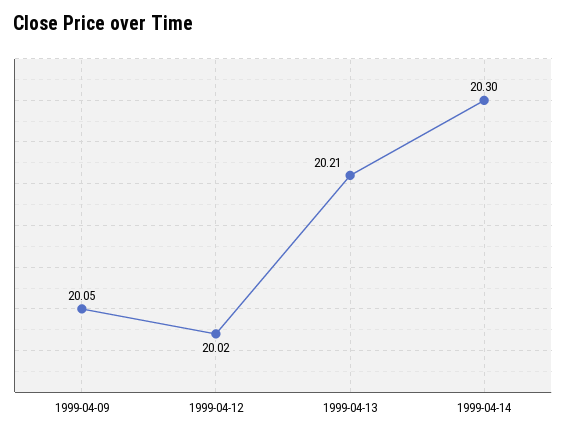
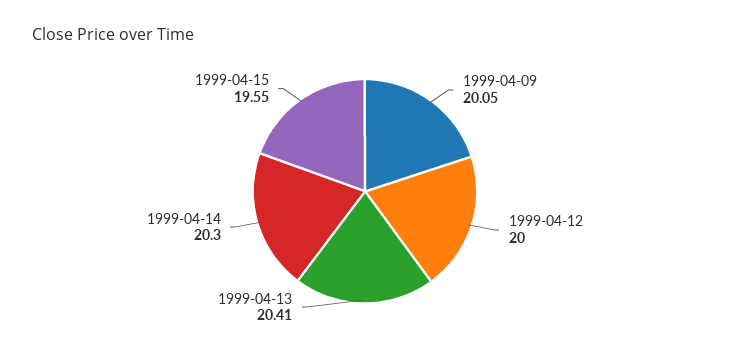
1999-04-12: 20.02 -> 20
1999-04-13: 20.21 -> 20.41
1999-04-15: none -> 19.55

